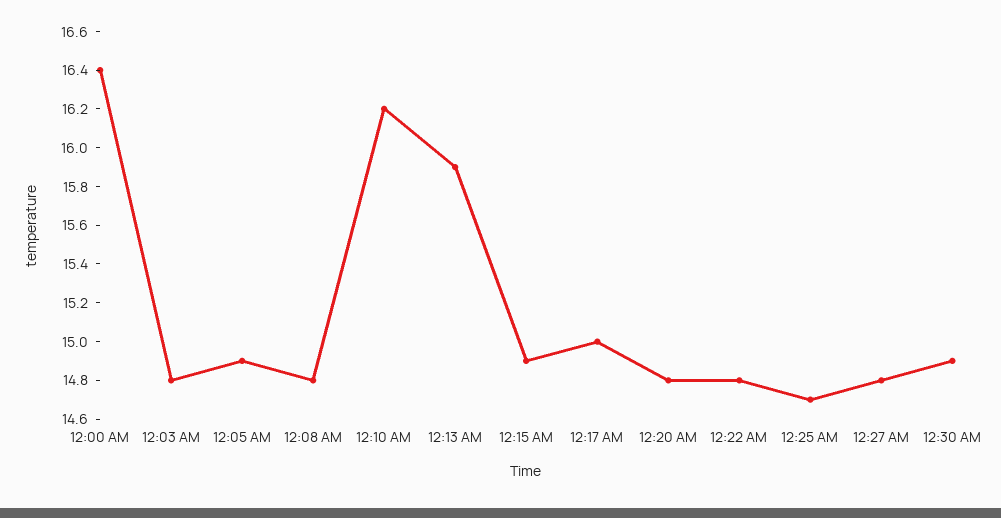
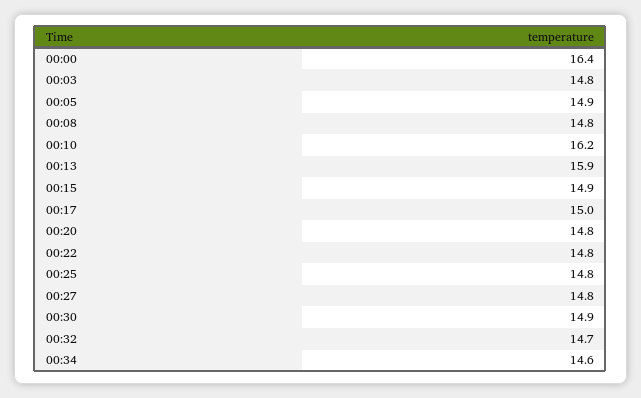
12:25 AM: 14.7 -> 14.8
00:32: none -> 14.7
00:34: none -> 14.6

